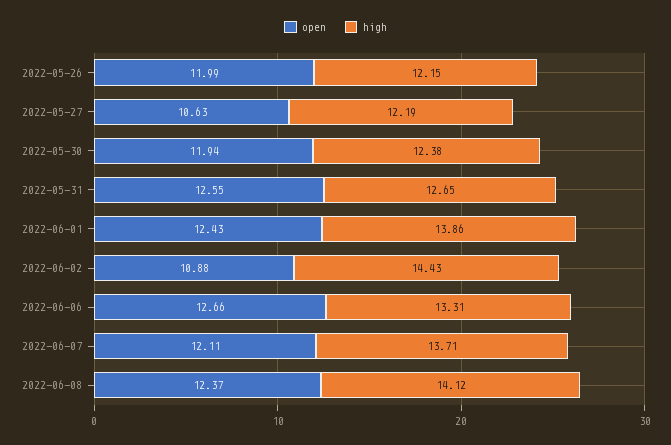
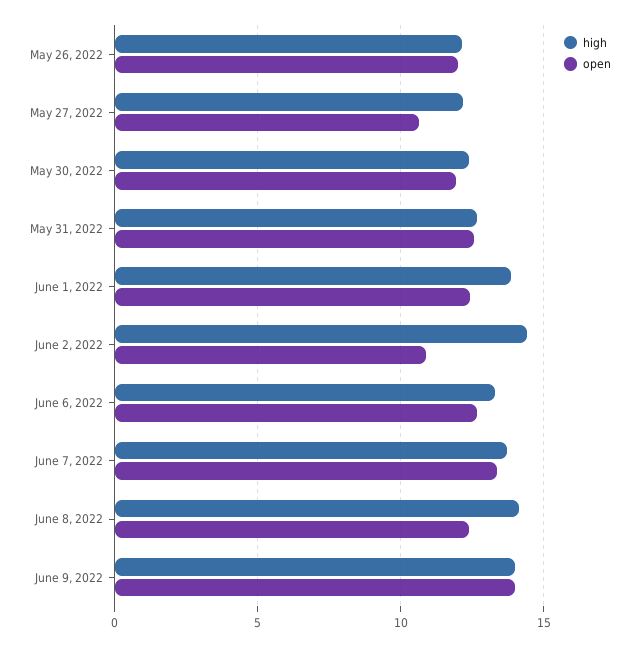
open, 2022-06-07: 12.11 -> 13.5
high, June 9, 2022: none -> 14
open, June 9, 2022: none -> 14

